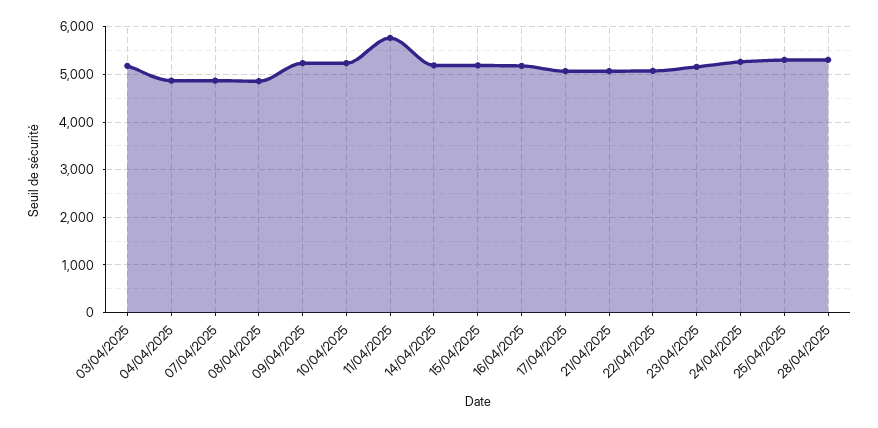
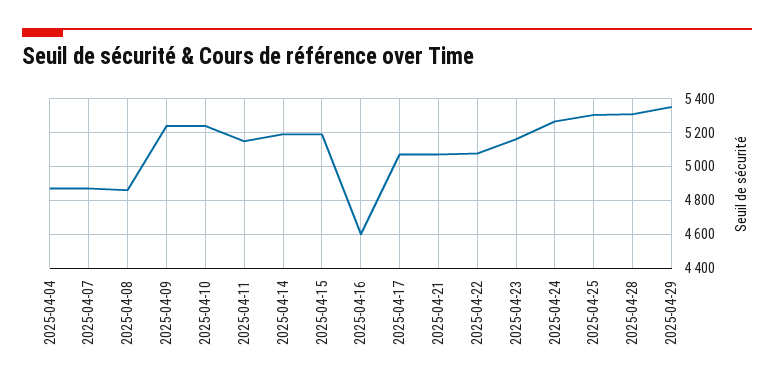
03/04/2025: 5200 -> none
11/04/2025: 5800 -> 5150
16/04/2025: 5200 -> 4600
2025-04-29: none -> 5350

